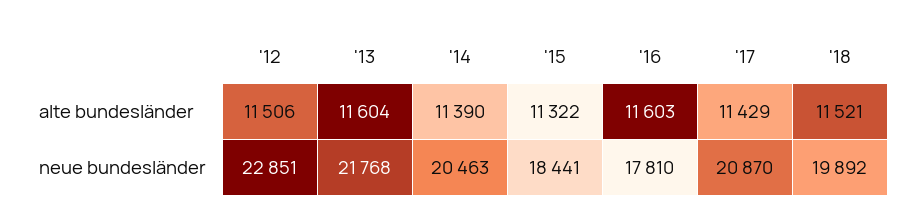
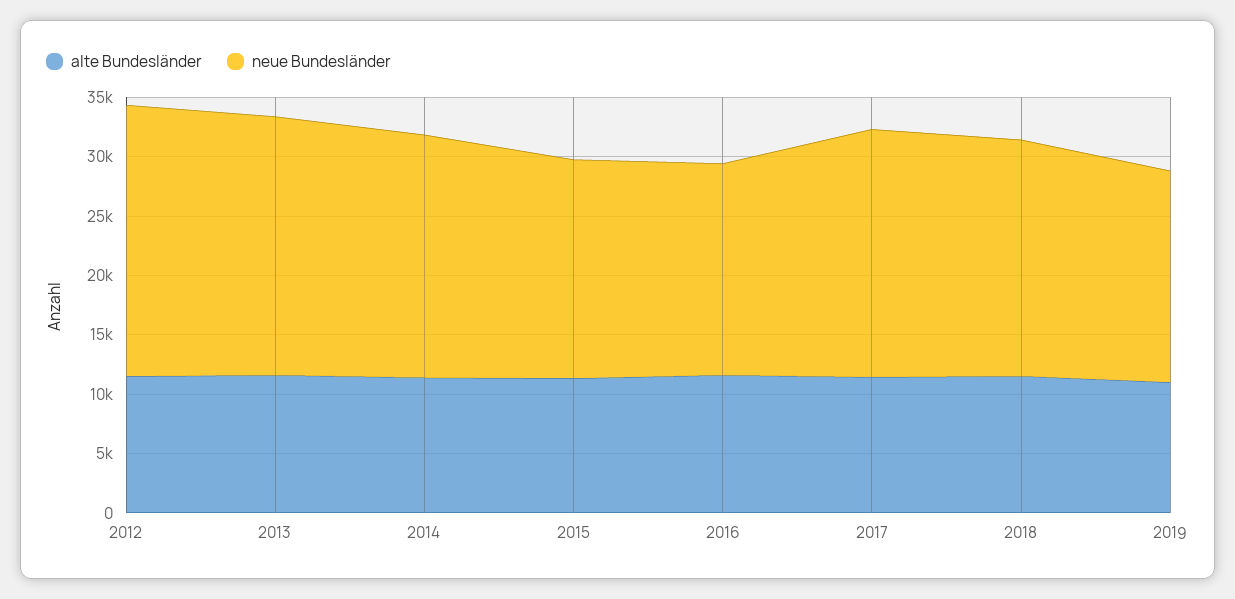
alte bundesländer, 2019: none -> 11000
neue bundesländer, 2019: none -> 18000

